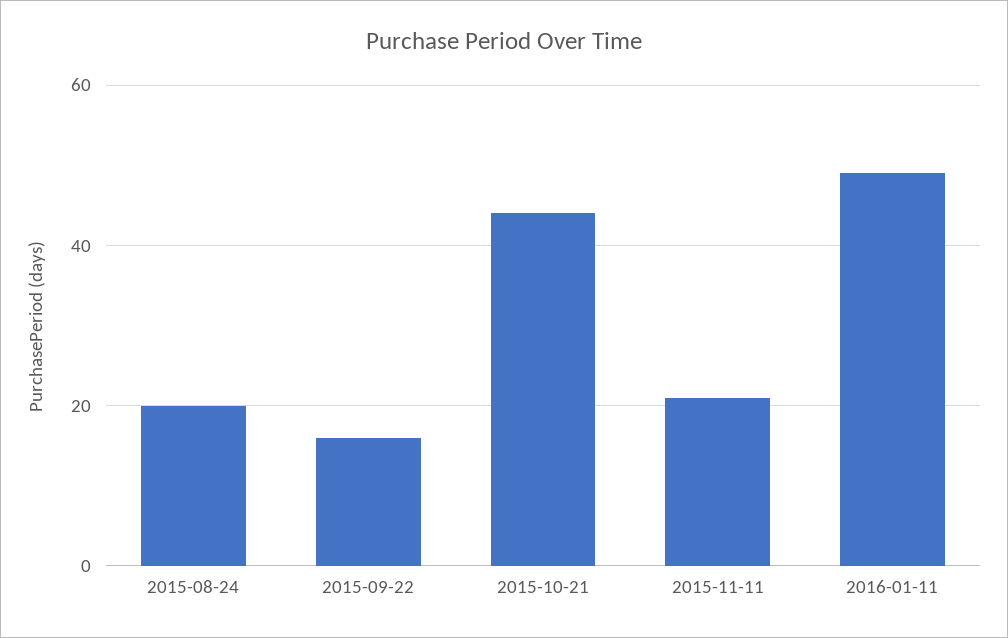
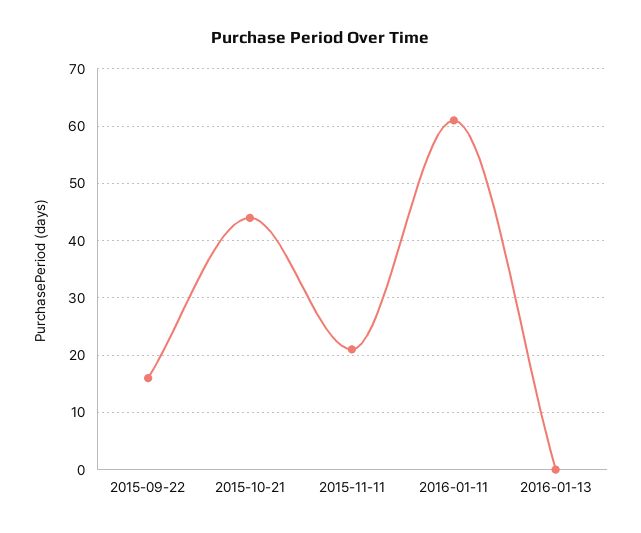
2015-08-24: 20 -> none
2016-01-11: 50 -> 60
2016-01-13: none -> 0

